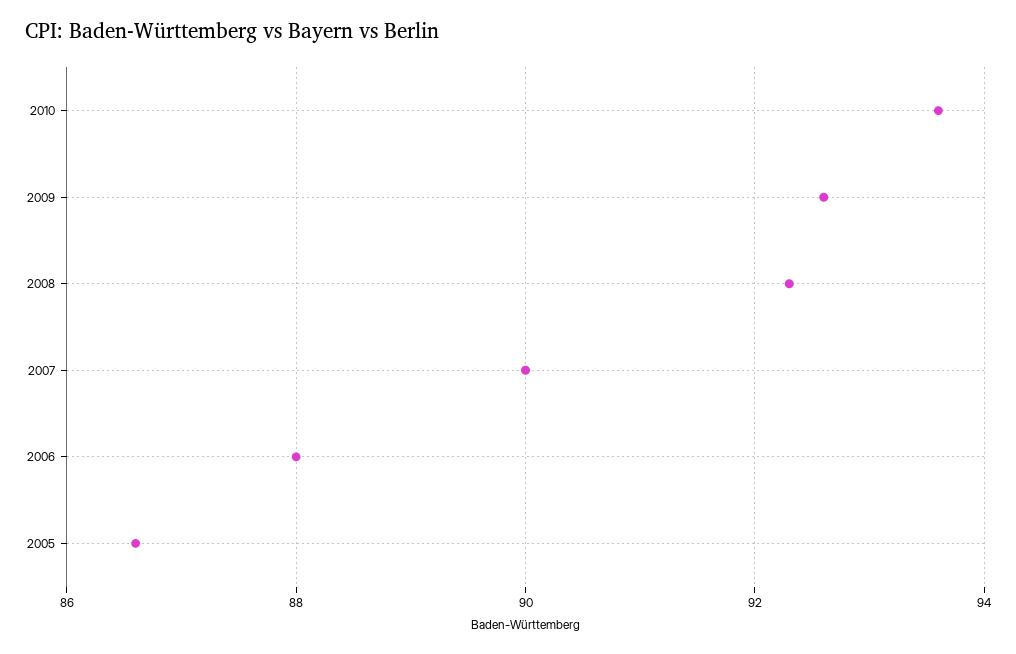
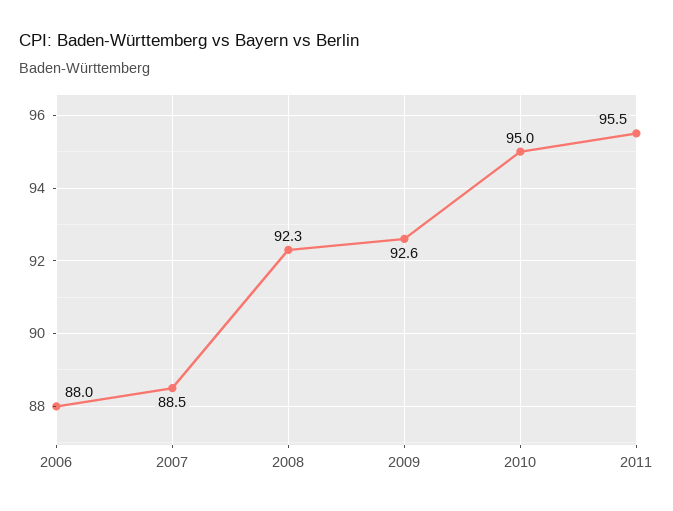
2010: 93.5 -> 95
2007: 90 -> 88.5
2005: 86.5 -> none
2011: none -> 95.5

